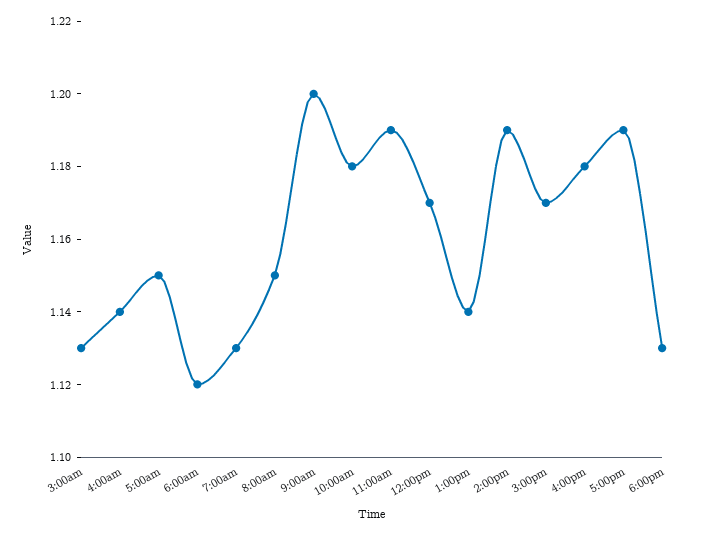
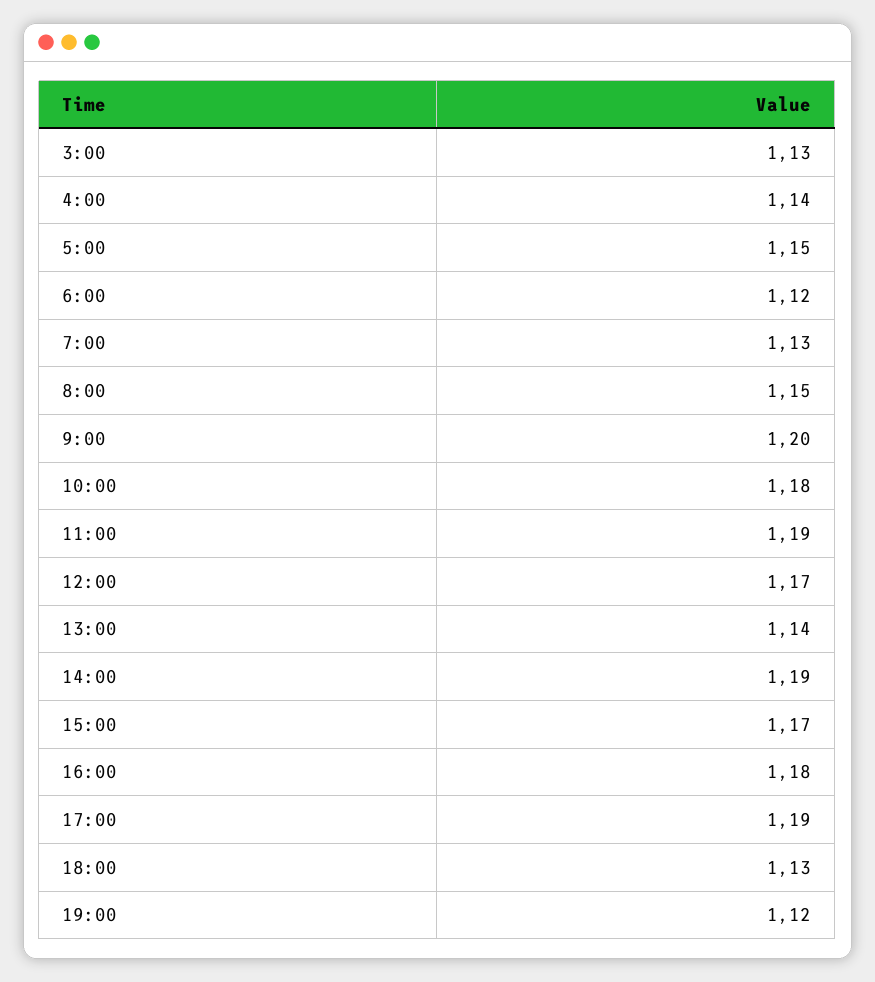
19:00: none -> 1.12

